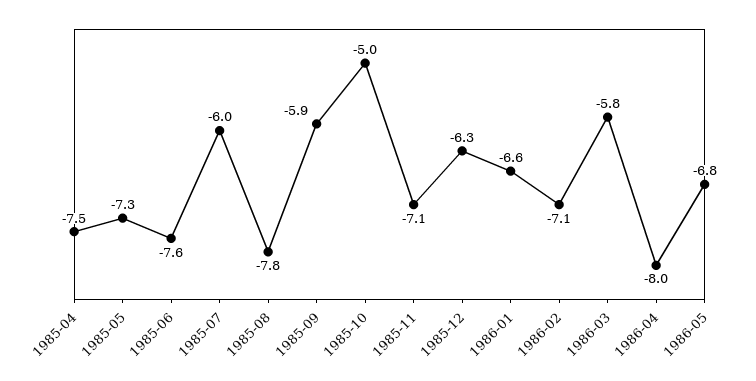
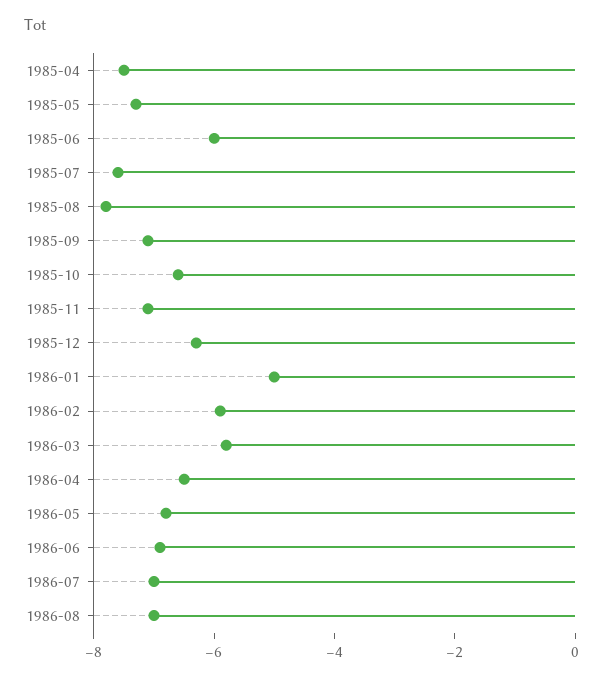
1985-06: -7.6 -> -6
1985-07: -6 -> -7.5
1985-09: -5.9 -> -7
1985-10: -5 -> -6.5
1986-01: -6.6 -> -5
1986-02: -7.1 -> -6
1986-04: -8 -> -6.5
1986-06: none -> -7
1986-07: none -> -7
1986-08: none -> -7

